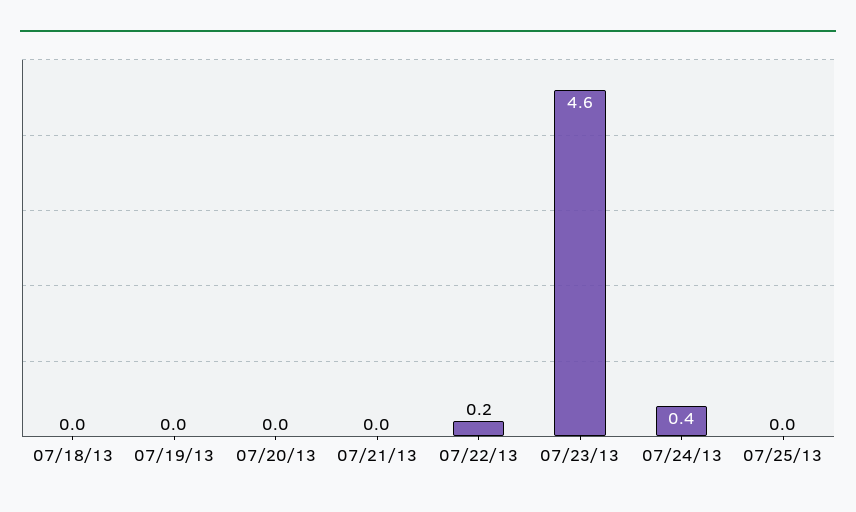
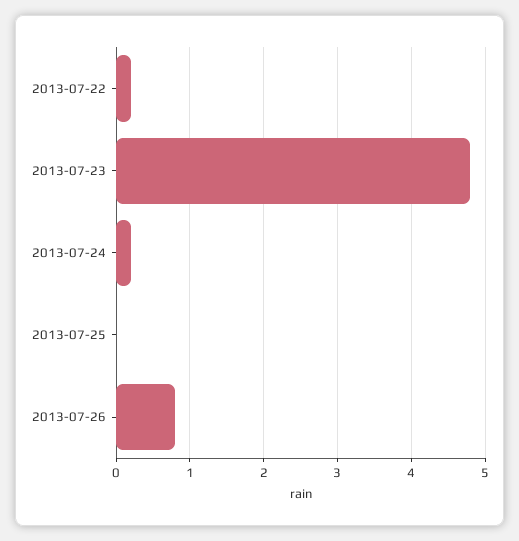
07/18/13: 0 -> none
07/19/13: 0 -> none
07/20/13: 0 -> none
07/21/13: 0 -> none
07/23/13: 4.6 -> 4.8
07/24/13: 0.4 -> 0.2
2013-07-26: none -> 0.8

